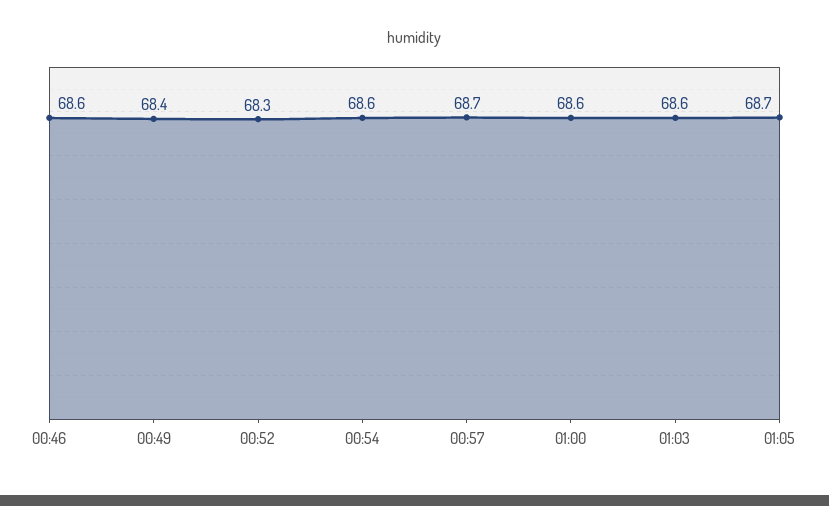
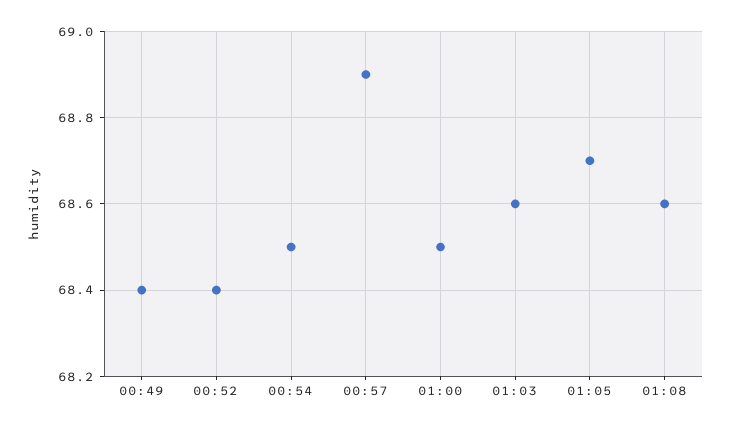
00:46: 68.6 -> none
00:52: 68.3 -> 68.4
00:54: 68.6 -> 68.5
00:57: 68.7 -> 68.9
01:00: 68.6 -> 68.5
01:08: none -> 68.6

